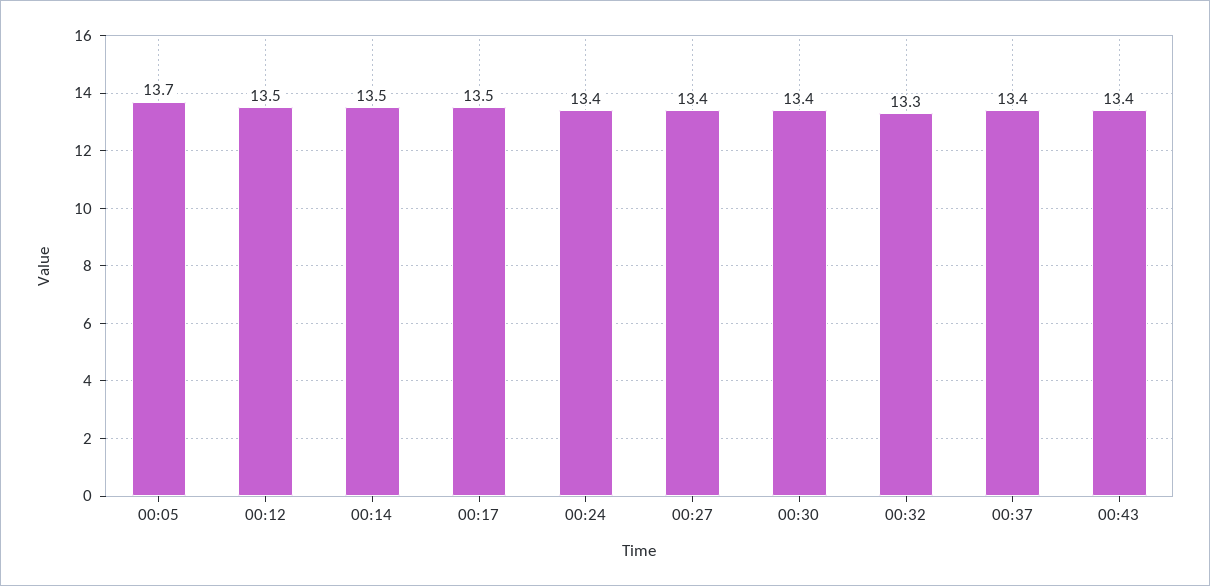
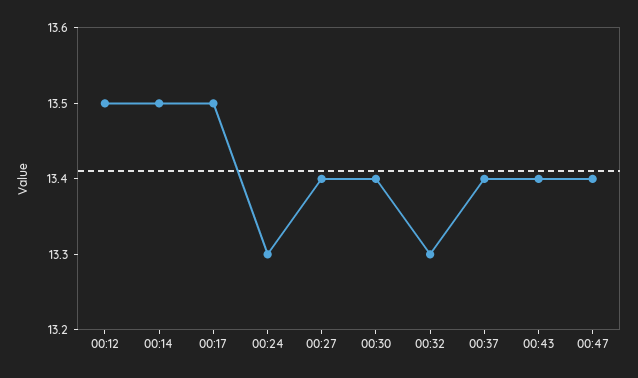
00:05: 13.7 -> none
00:24: 13.4 -> 13.3
00:47: none -> 13.4

